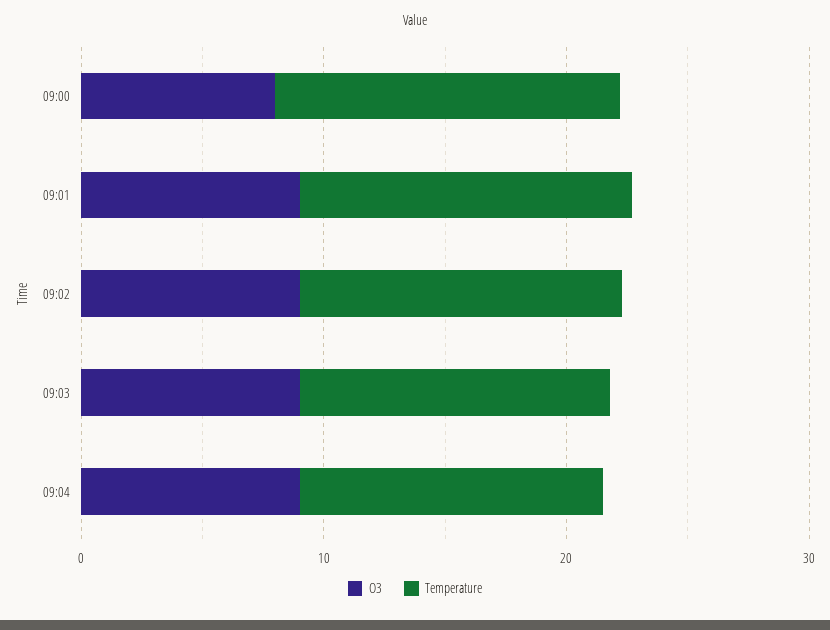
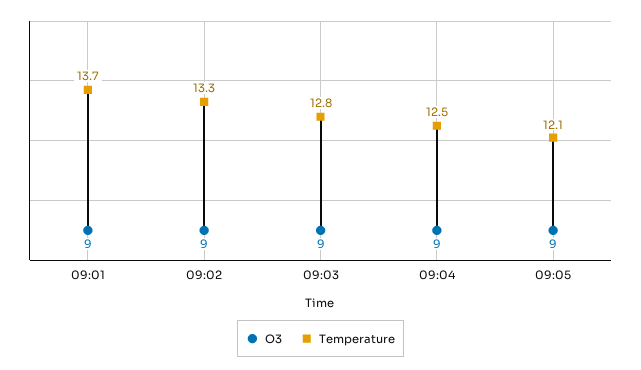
O3, 09:00: 8 -> none
Temperature, 09:00: 14 -> none
O3, 09:05: none -> 9
Temperature, 09:05: none -> 12.1

